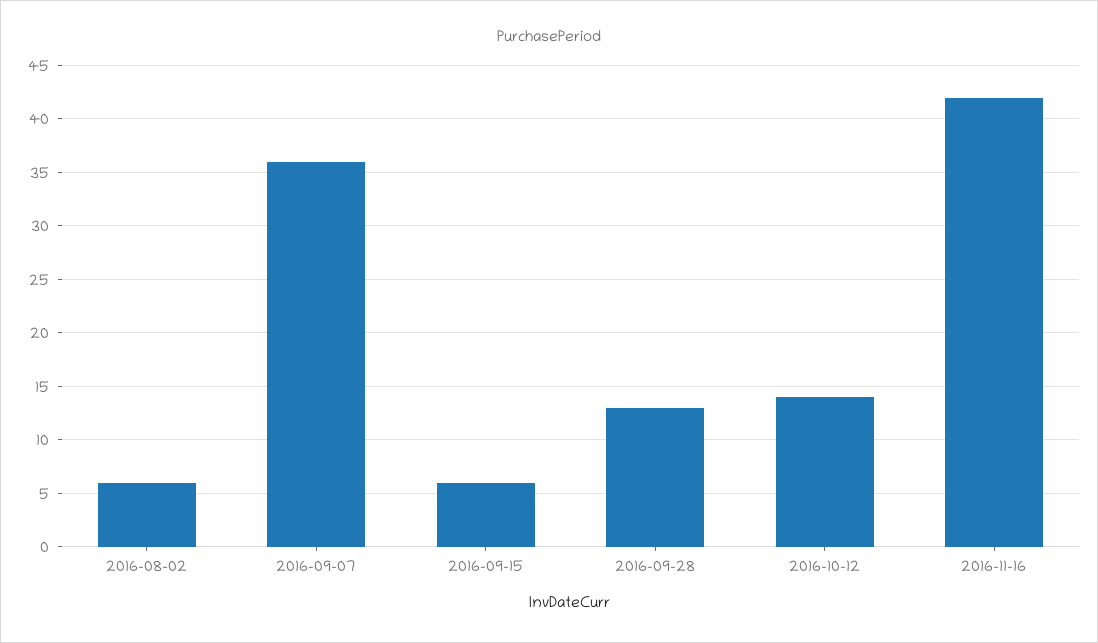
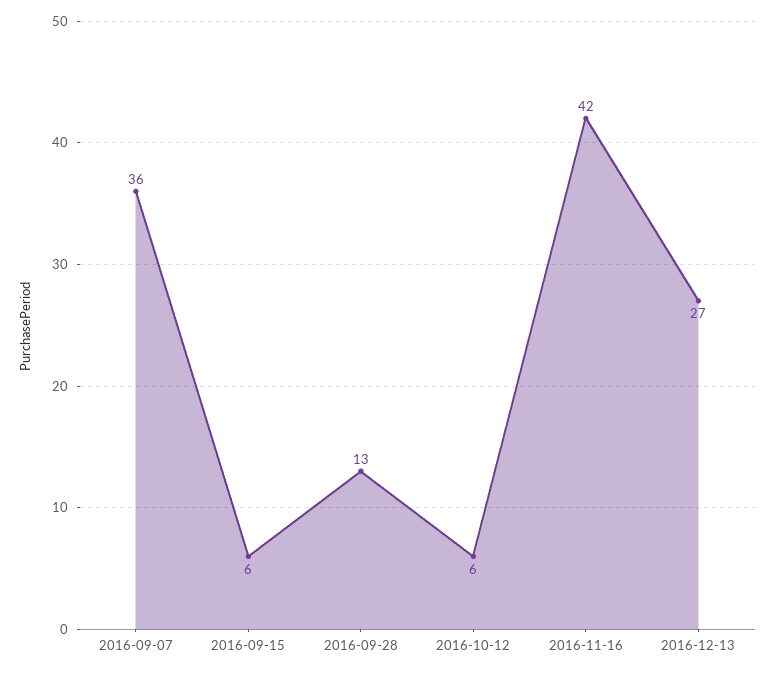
2016-08-02: 6 -> none
2016-10-12: 14 -> 6
2016-12-13: none -> 27

